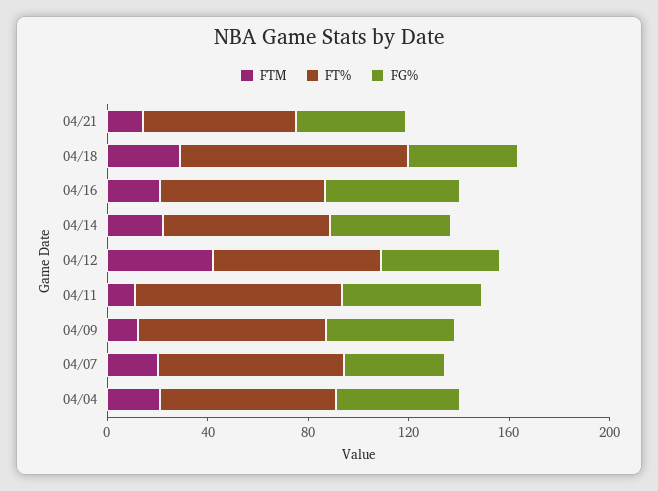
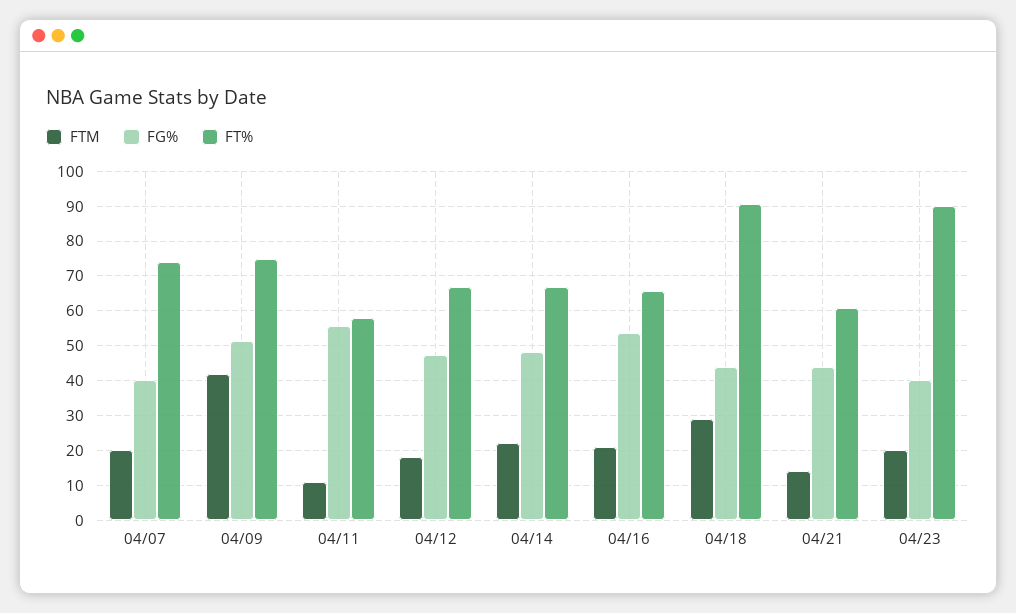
FTM, 04/12: 40 -> 18
FT%, 04/11: 80 -> 58
FTM, 04/09: 10 -> 42
FTM, 04/04: 20 -> none
FT%, 04/04: 70 -> none
FG%, 04/04: 50 -> none
FTM, 04/23: none -> 20
FG%, 04/23: none -> 40
FT%, 04/23: none -> 90

